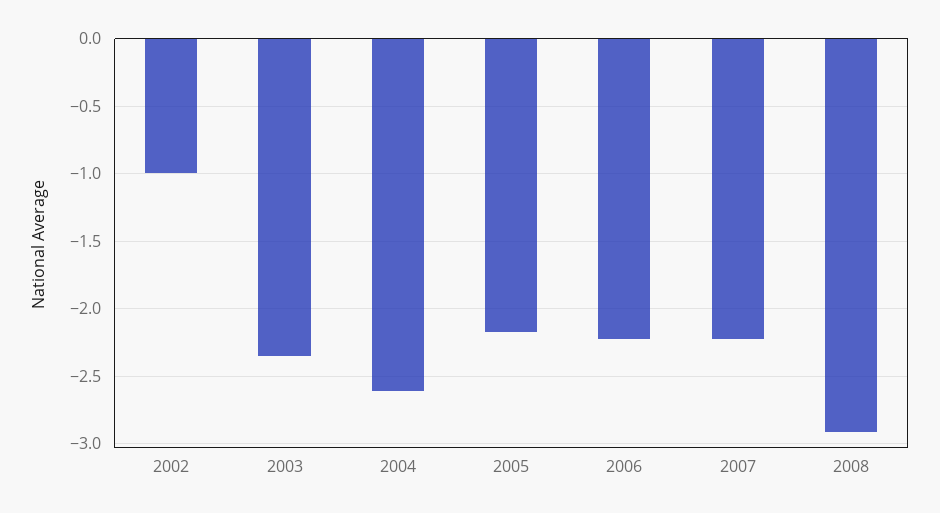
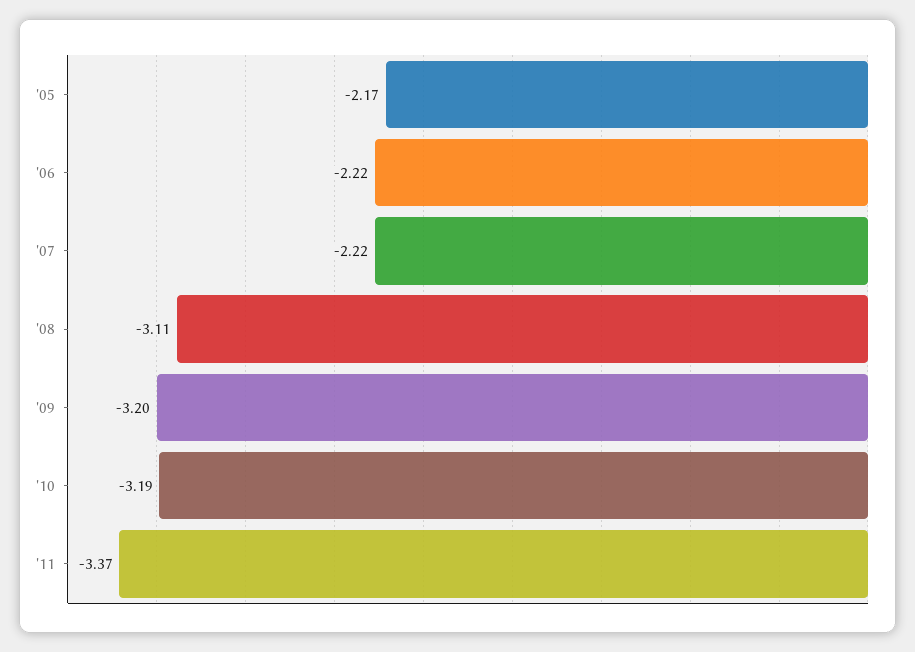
2002: -1 -> none
2003: -2.35 -> none
2004: -2.6 -> none
2008: -2.9 -> -3.11
'09: none -> -3.2
'10: none -> -3.19
'11: none -> -3.37

